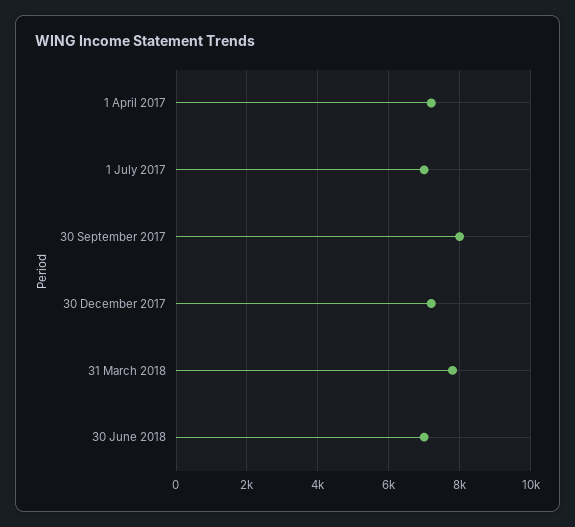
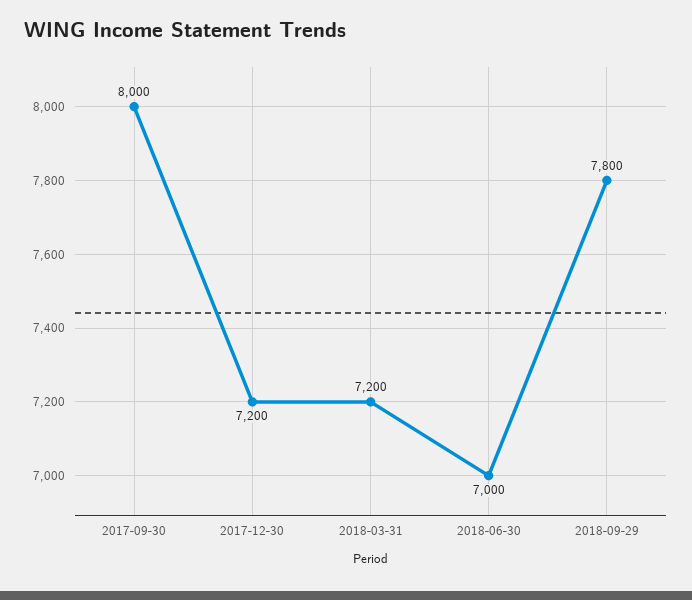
1 April 2017: 7200 -> none
1 July 2017: 7000 -> none
31 March 2018: 7800 -> 7200
2018-09-29: none -> 7800

